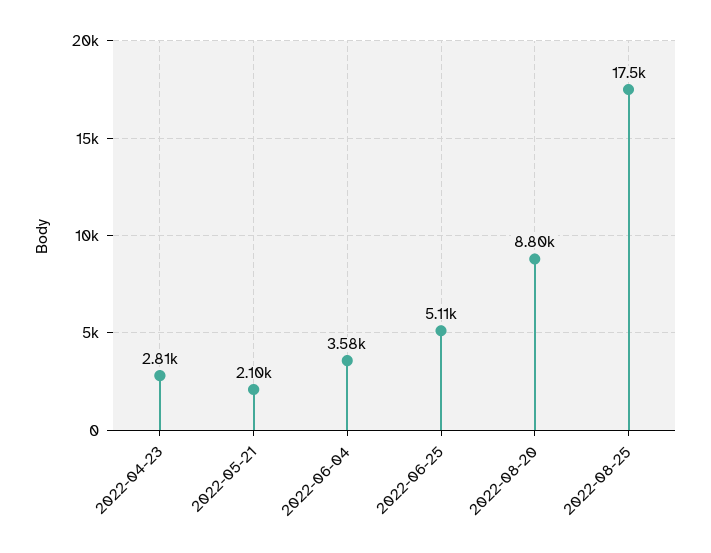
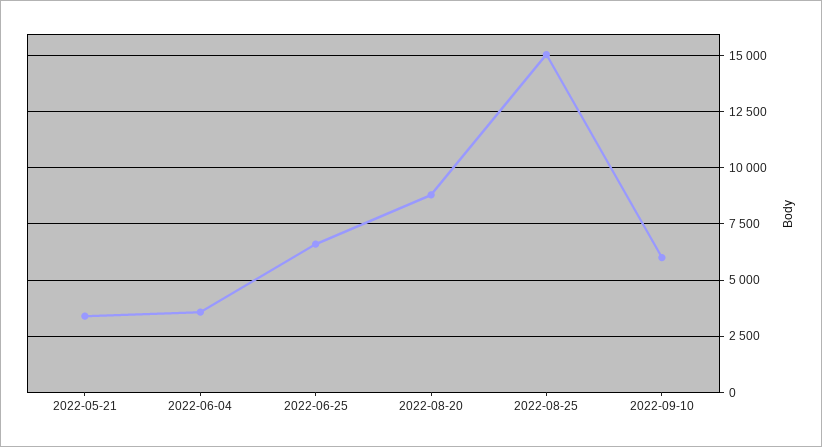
2022-04-23: 2810 -> none
2022-05-21: 2100 -> 3500
2022-06-25: 5110 -> 6500
2022-08-25: 17500 -> 15000
2022-09-10: none -> 6000

